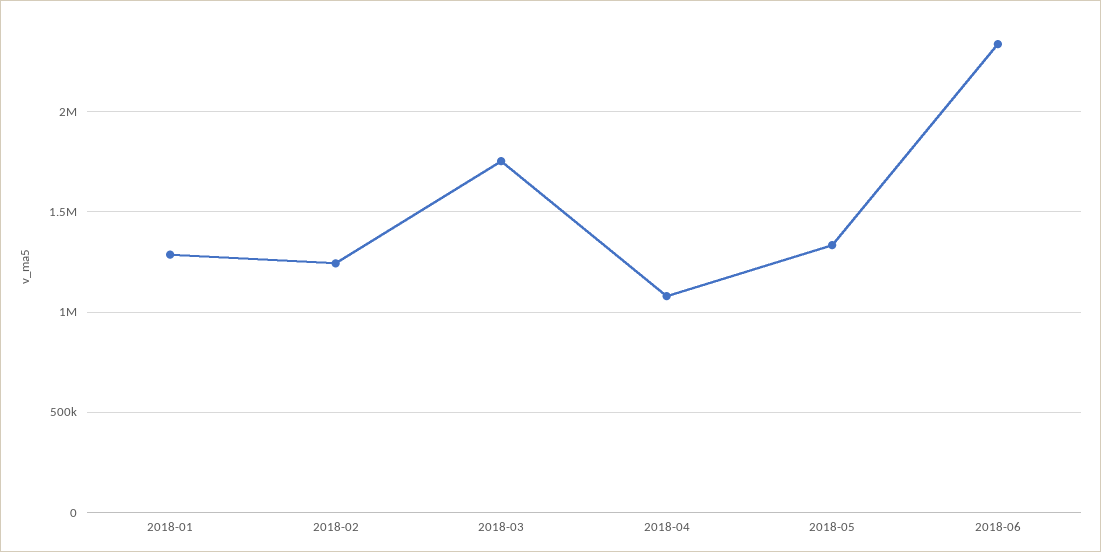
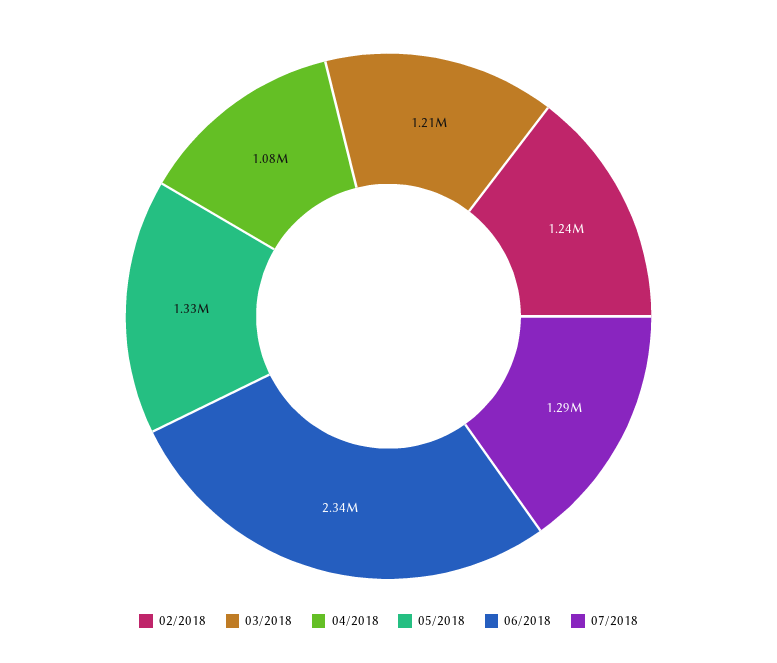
2018-01: 1300000 -> none
2018-03: 1750000 -> 1210000
07/2018: none -> 1290000

